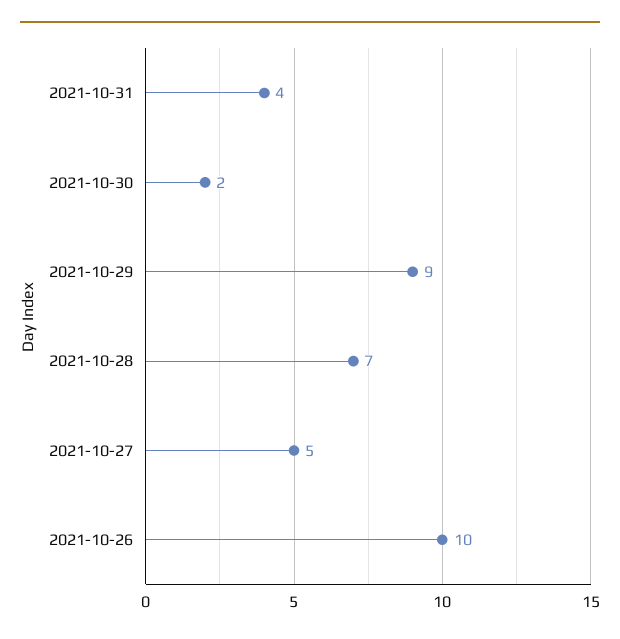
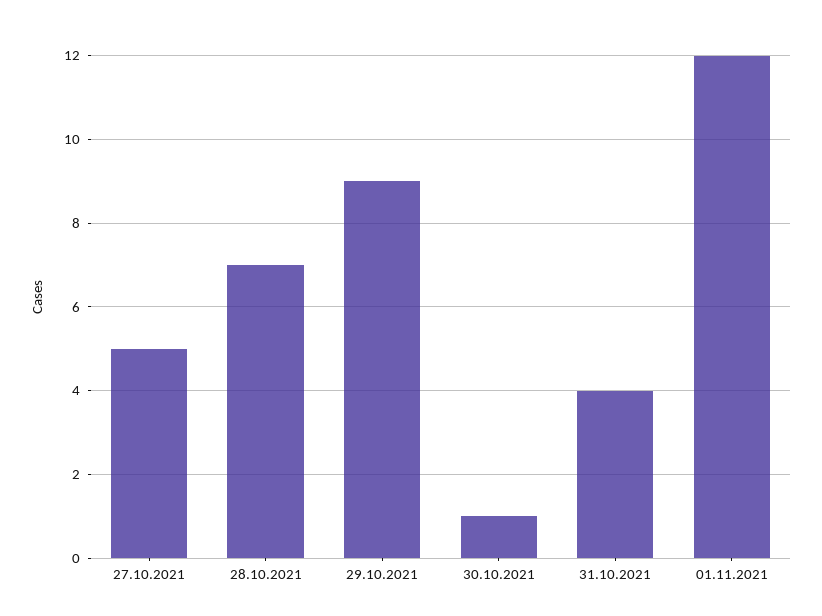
2021-10-30: 2 -> 1
2021-10-26: 10 -> none
01.11.2021: none -> 12

